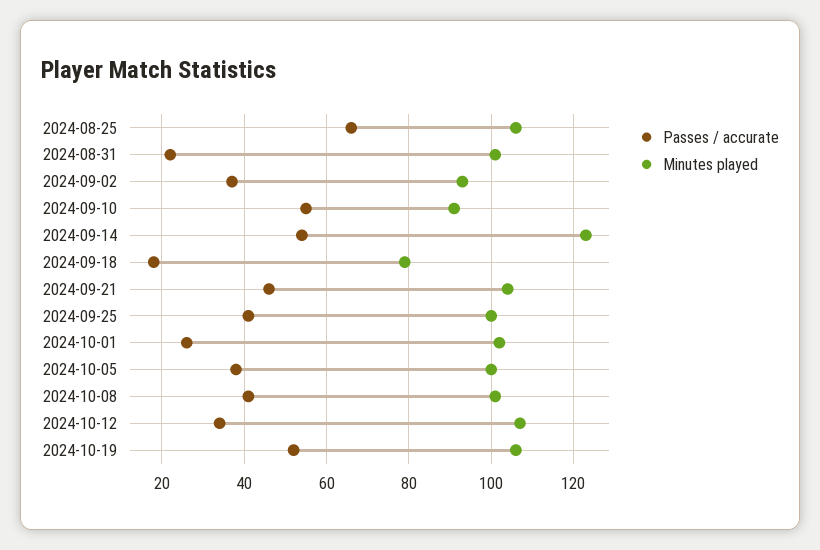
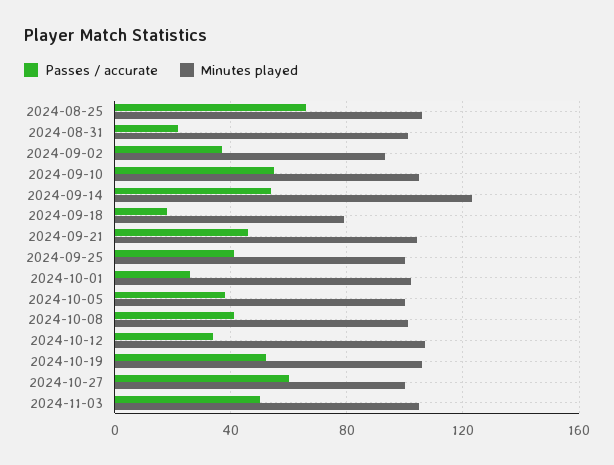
Minutes played, 2024-09-10: 90 -> 105
Passes / accurate, 2024-10-27: none -> 60
Minutes played, 2024-10-27: none -> 100
Passes / accurate, 2024-11-03: none -> 50
Minutes played, 2024-11-03: none -> 105

